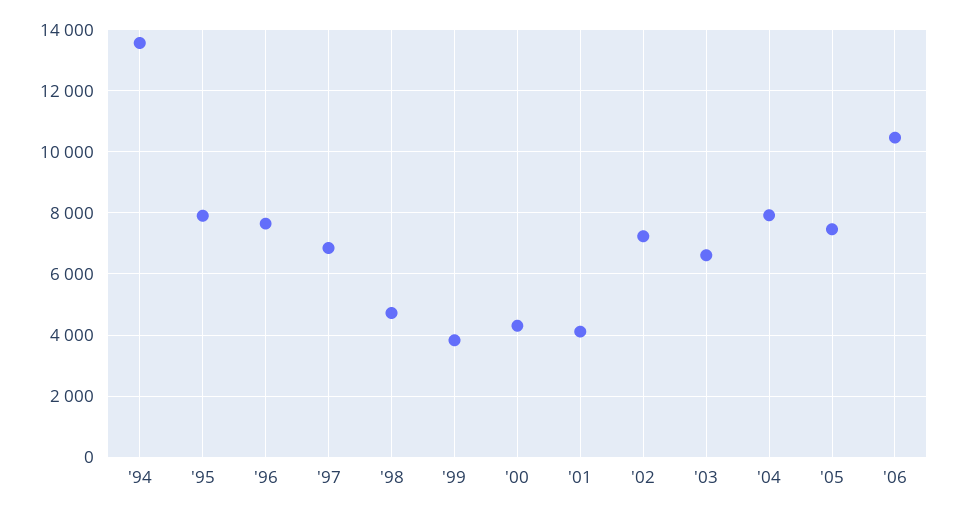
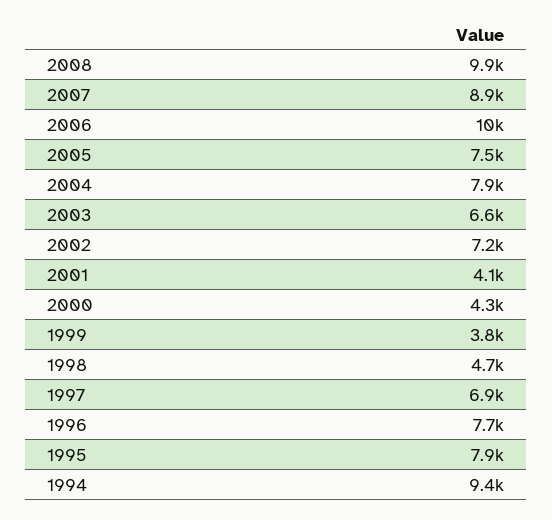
'94: 13600 -> 9400
2008: none -> 9900
2007: none -> 8900

